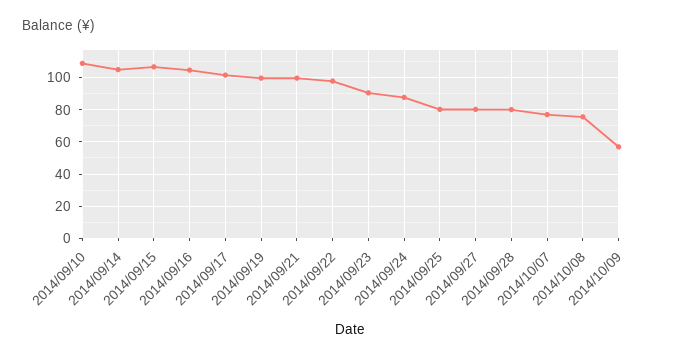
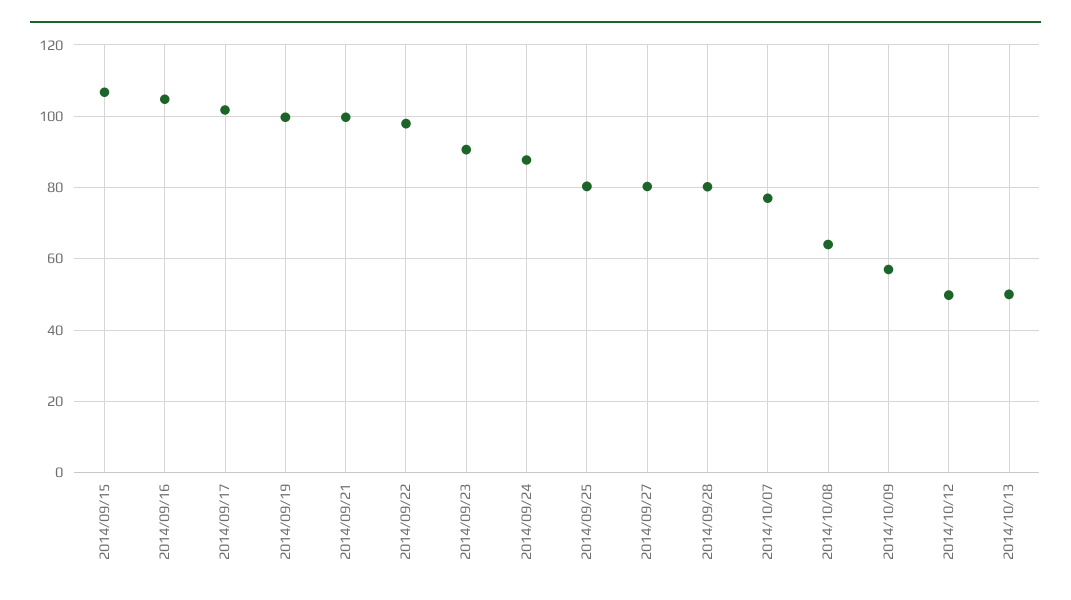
2014/09/10: 110 -> none
2014/09/14: 105 -> none
2014/10/08: 75 -> 64
2014/10/12: none -> 50
2014/10/13: none -> 50

